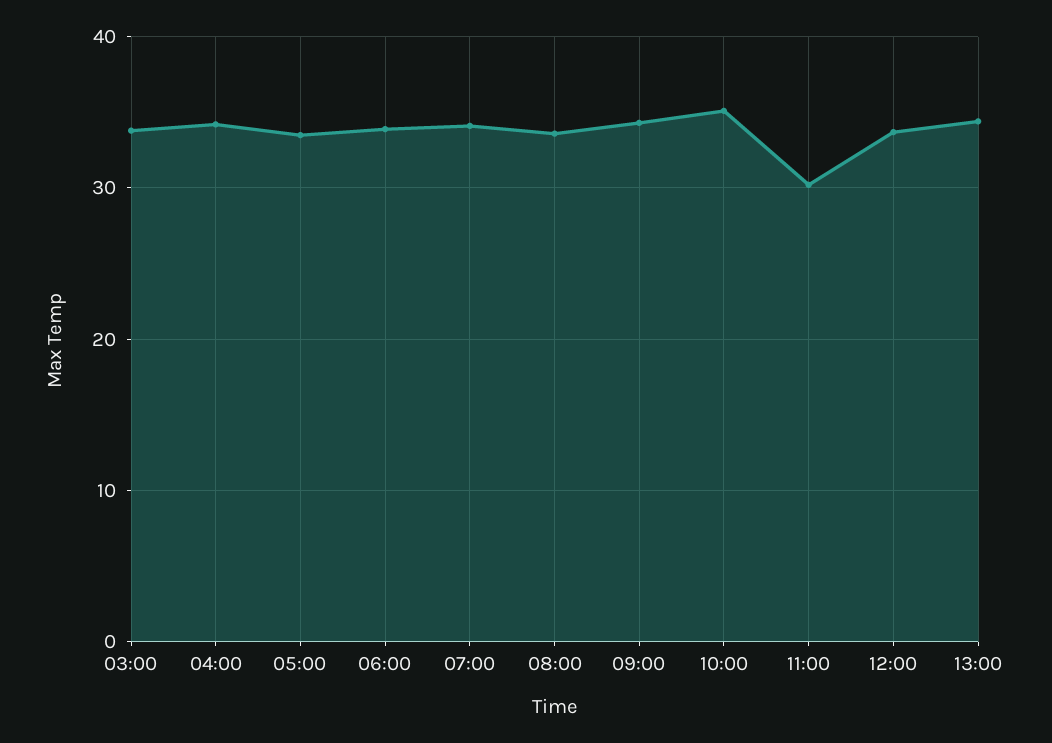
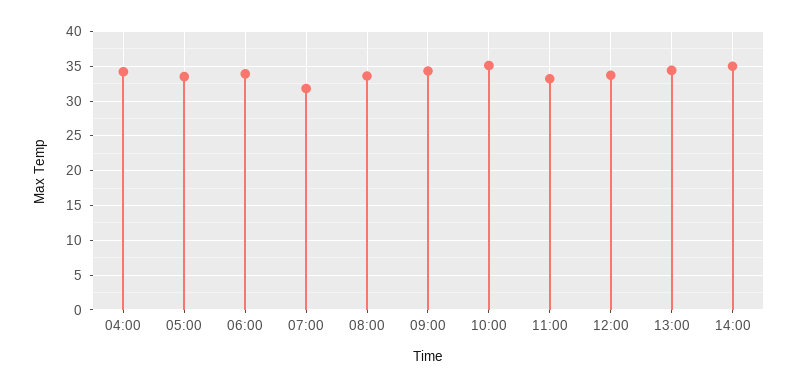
03:00: 34 -> none
07:00: 34 -> 32
11:00: 30 -> 33
14:00: none -> 35

